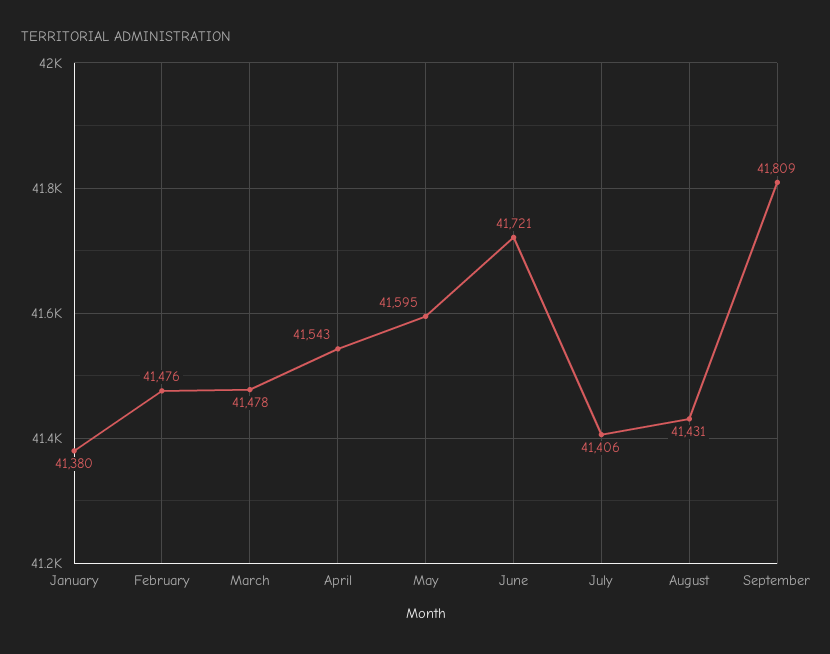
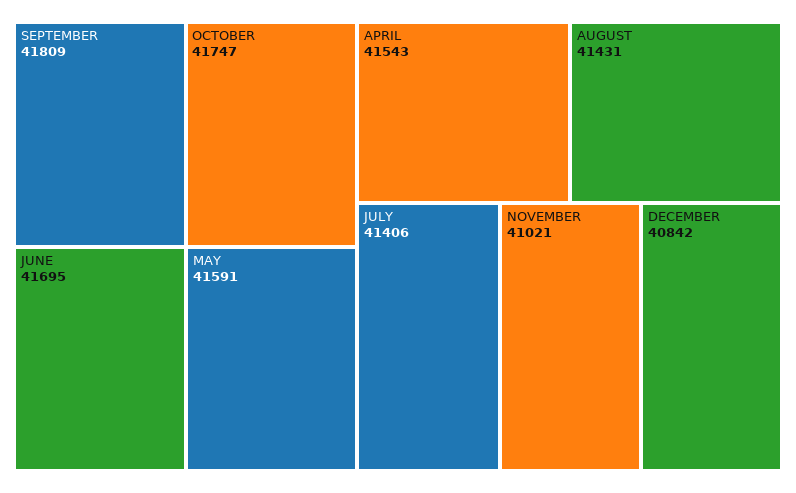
January: 41380 -> none
February: 41476 -> none
March: 41478 -> none
May: 41595 -> 41591
June: 41721 -> 41695
OCTOBER: none -> 41747
NOVEMBER: none -> 41021
DECEMBER: none -> 40842

